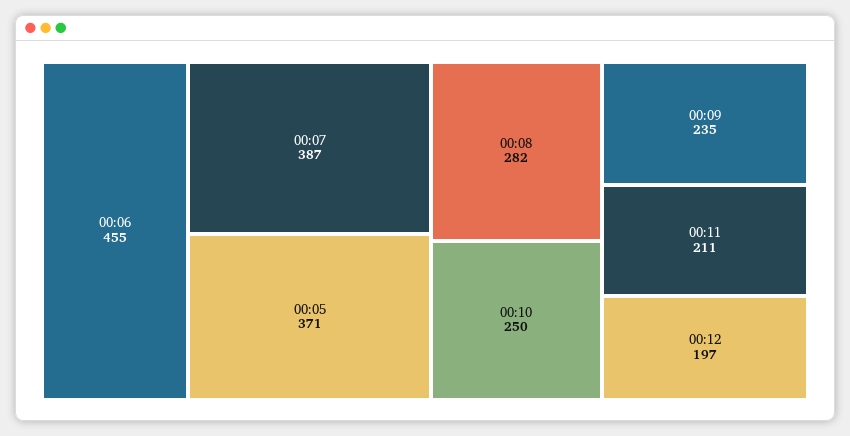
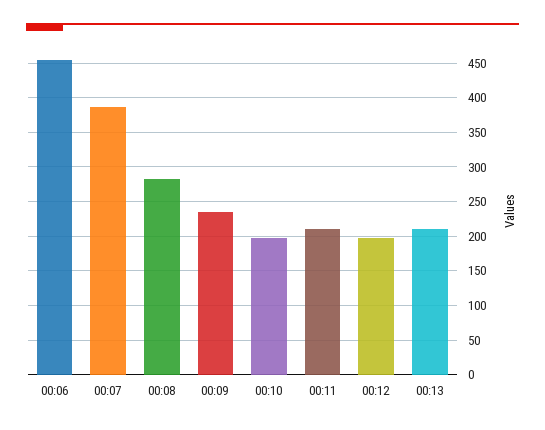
00:05: 371 -> none
00:10: 250 -> 200
00:13: none -> 210

